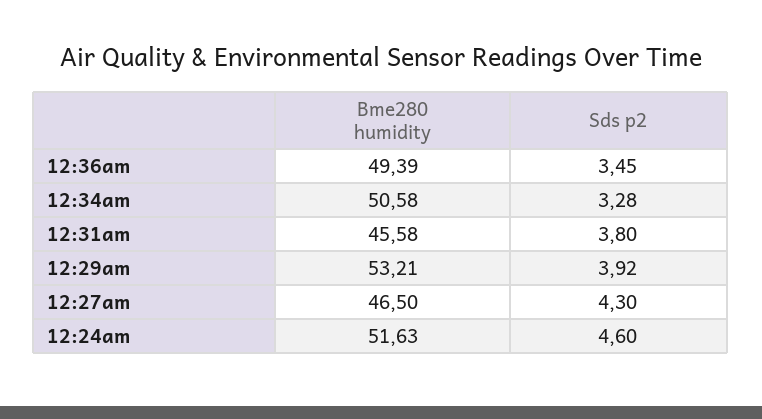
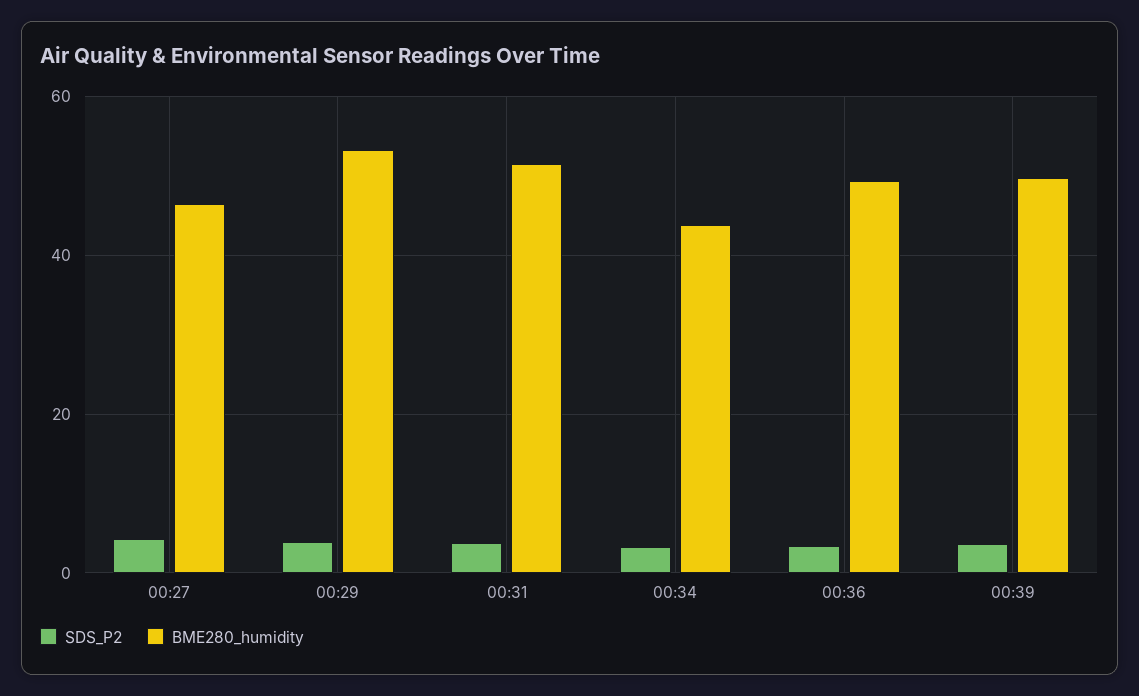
Bme280 humidity, 12:34am: 50.58 -> 44
Bme280 humidity, 12:31am: 45.58 -> 52
Bme280 humidity, 12:24am: 51.63 -> none
Sds p2, 12:24am: 4.6 -> none
Sds p2, 00:39: none -> 4
Bme280 humidity, 00:39: none -> 50

